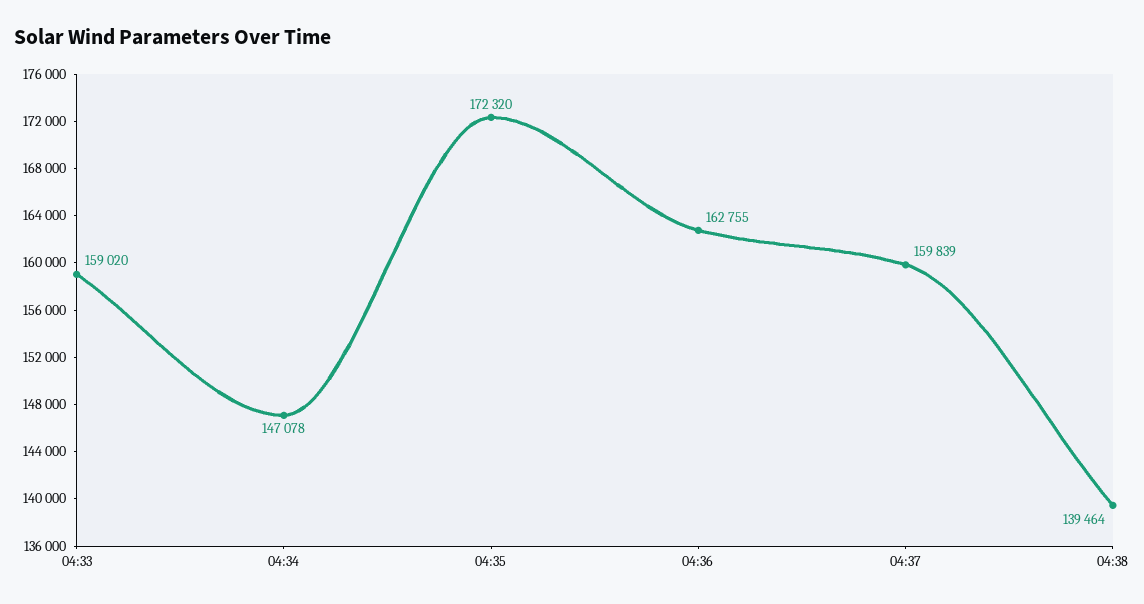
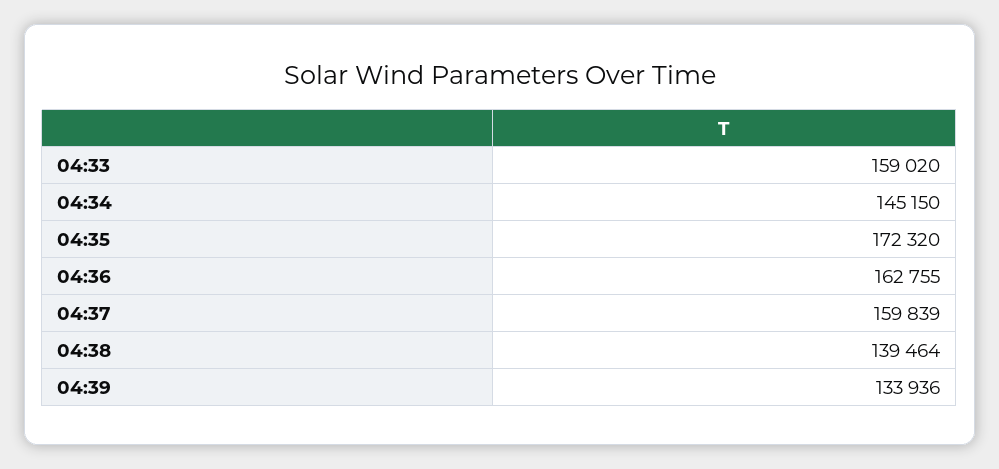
04:34: 147078 -> 145150
04:39: none -> 133936

